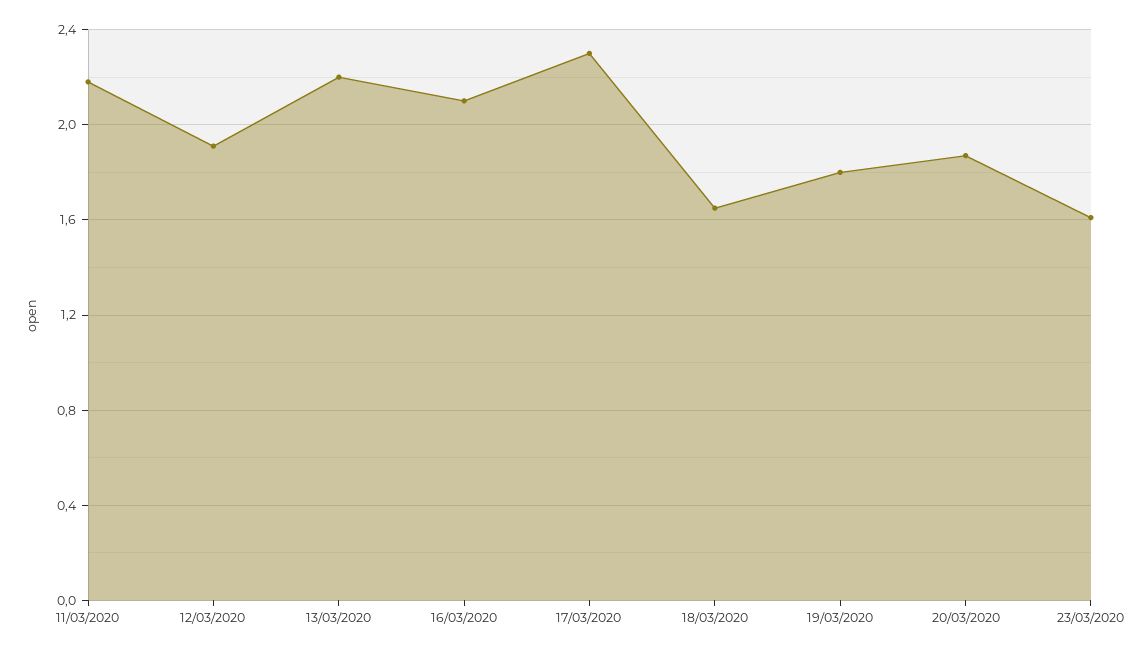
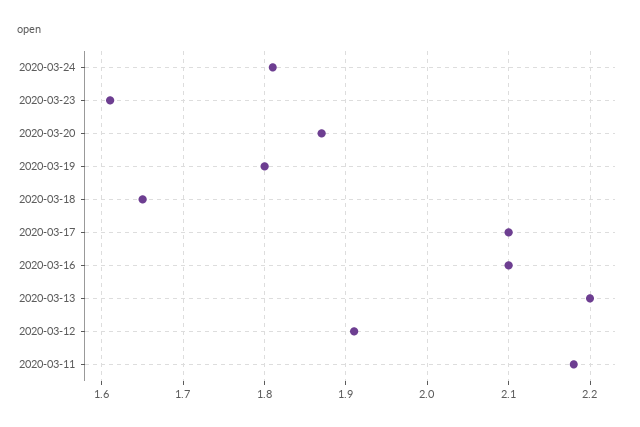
17/03/2020: 2.3 -> 2.1
2020-03-24: none -> 1.81

